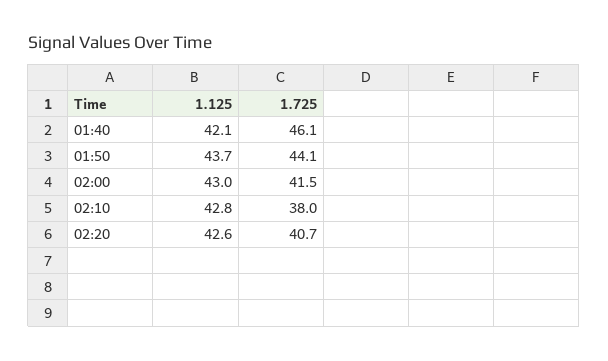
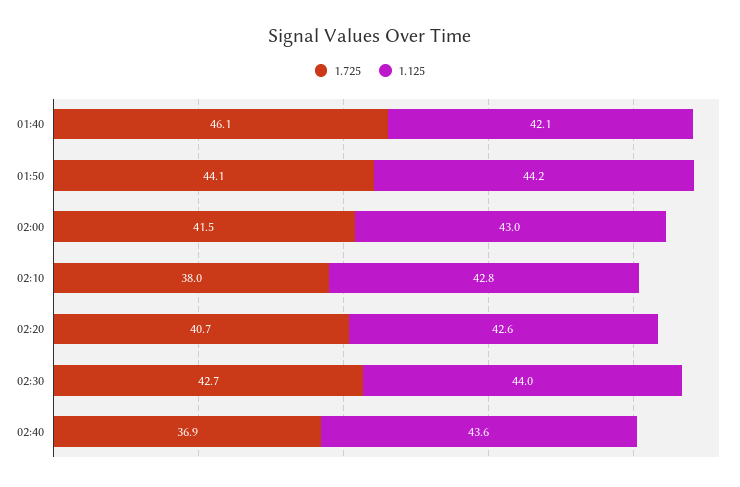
1.125, 01:50: 43.7 -> 44.2
1.725, 02:30: none -> 42.7
1.125, 02:30: none -> 44
1.725, 02:40: none -> 36.9
1.125, 02:40: none -> 43.6

